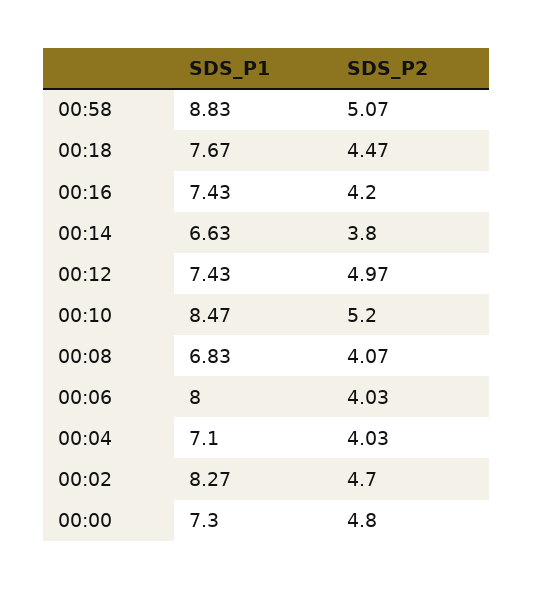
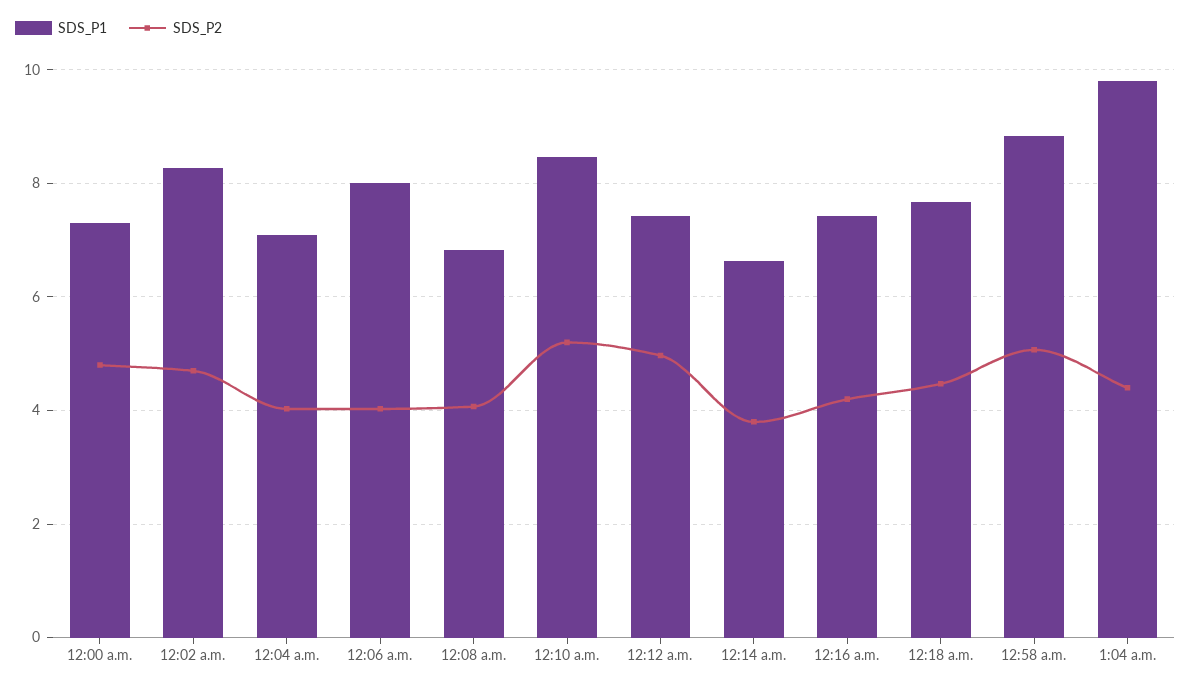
SDS_P1, 1:04 a.m.: none -> 9.8
SDS_P2, 1:04 a.m.: none -> 4.4

